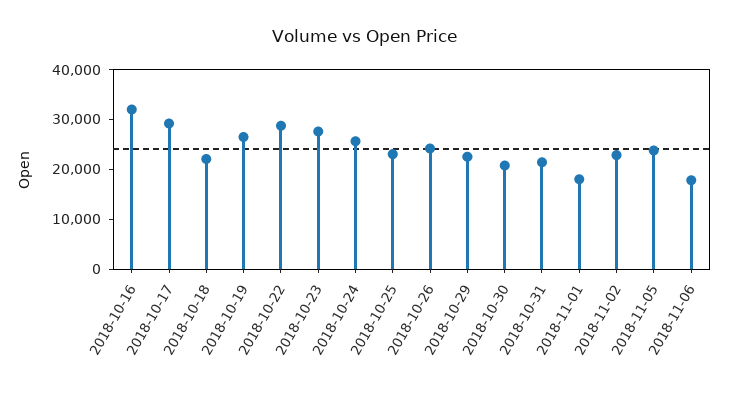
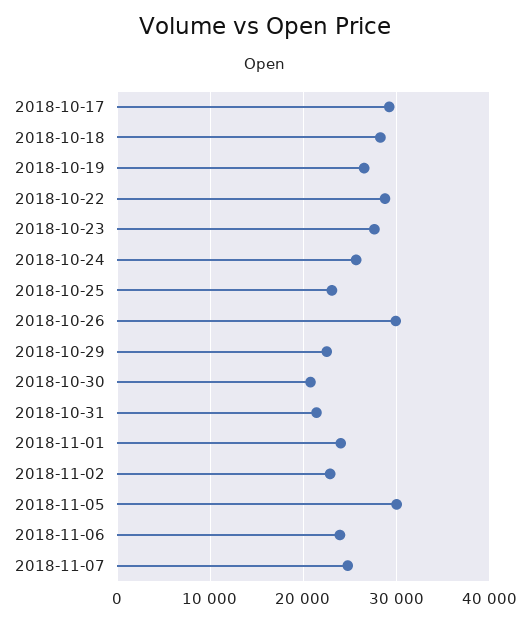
2018-10-16: 32000 -> none
2018-10-18: 22000 -> 28000
2018-10-26: 24000 -> 30000
2018-11-01: 18000 -> 24000
2018-11-05: 24000 -> 30000
2018-11-06: 18000 -> 24000
2018-11-07: none -> 25000

